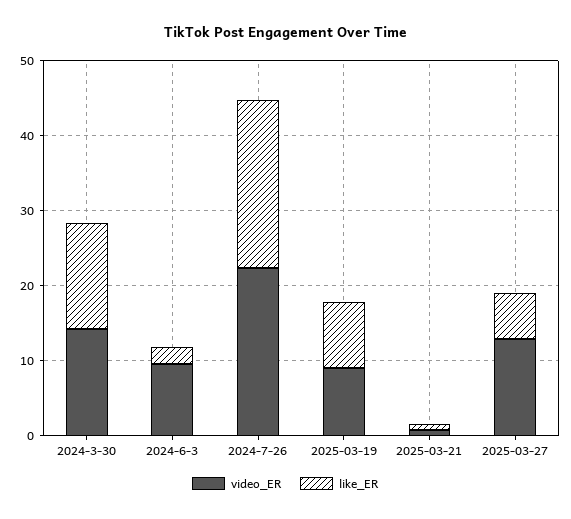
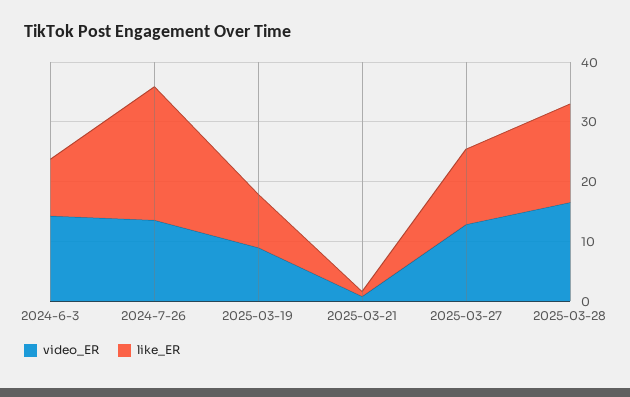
video_ER, 2024-3-30: 14 -> none
like_ER, 2024-3-30: 14 -> none
video_ER, 2024-6-3: 10 -> 14
like_ER, 2024-6-3: 2 -> 10
video_ER, 2024-7-26: 22 -> 14
like_ER, 2025-03-27: 6 -> 12
video_ER, 2025-03-28: none -> 16
like_ER, 2025-03-28: none -> 16

